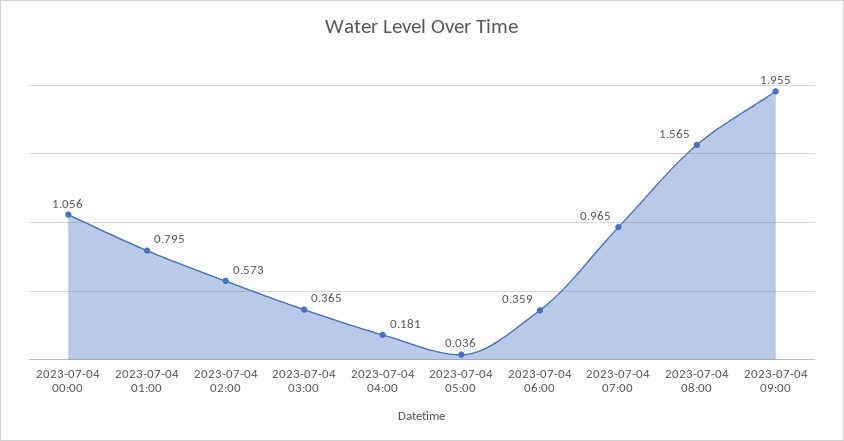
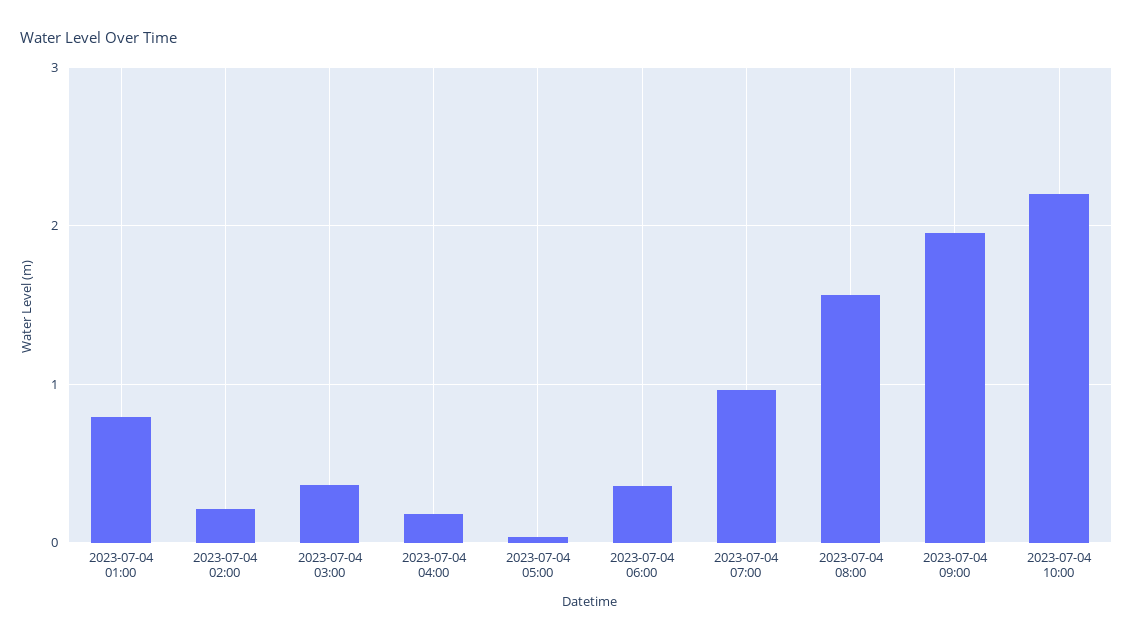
2023-07-04 00:00: 1.056 -> none
2023-07-04 02:00: 0.573 -> 0.2
2023-07-04 10:00: none -> 2.2

